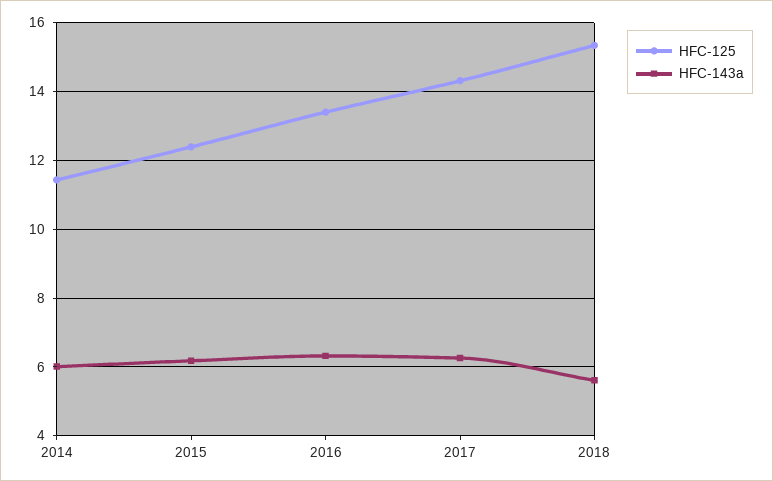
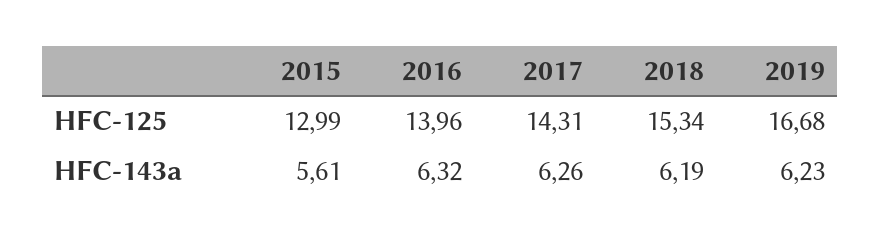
HFC-125, 2014: 11.4 -> none
HFC-143a, 2014: 6 -> none
HFC-125, 2015: 12.4 -> 12.99
HFC-143a, 2015: 6.2 -> 5.61
HFC-125, 2016: 13.4 -> 13.96
HFC-143a, 2018: 5.6 -> 6.19
HFC-125, 2019: none -> 16.68
HFC-143a, 2019: none -> 6.23

